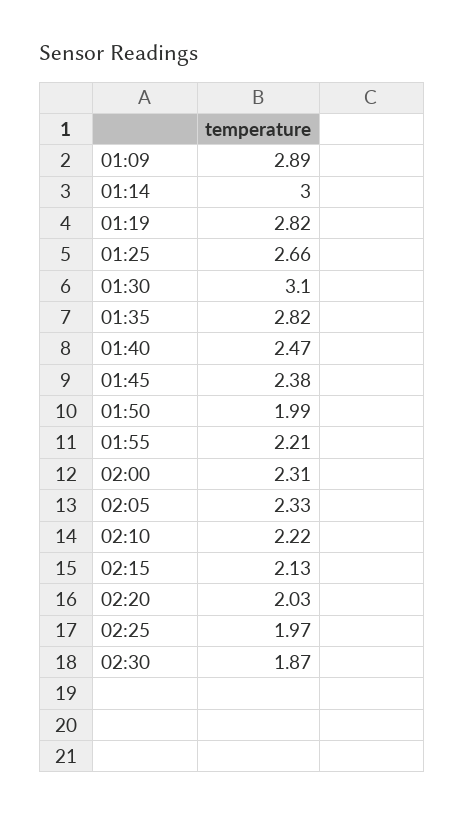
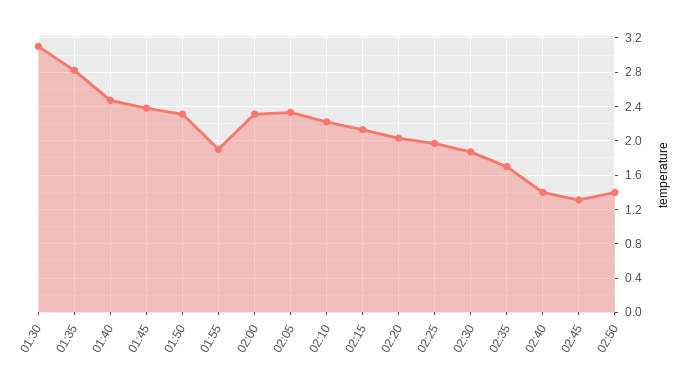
01:09: 2.89 -> none
01:14: 3 -> none
01:19: 2.82 -> none
01:25: 2.66 -> none
01:50: 1.99 -> 2.3
01:55: 2.21 -> 1.9
02:35: none -> 1.7
02:40: none -> 1.4
02:45: none -> 1.3
02:50: none -> 1.4

